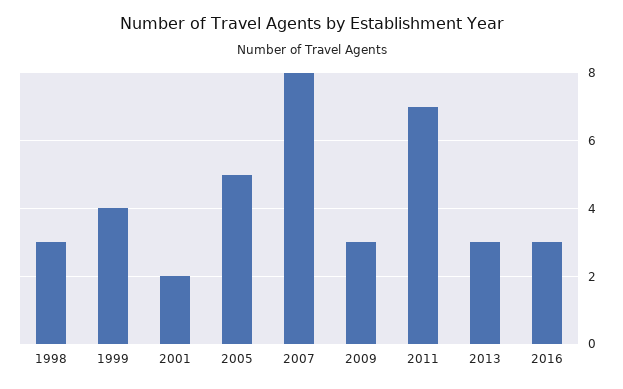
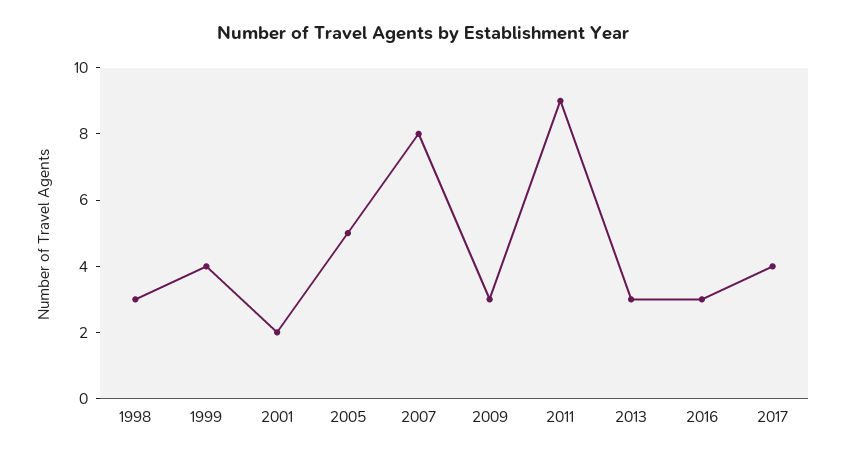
2011: 7 -> 9
2017: none -> 4

